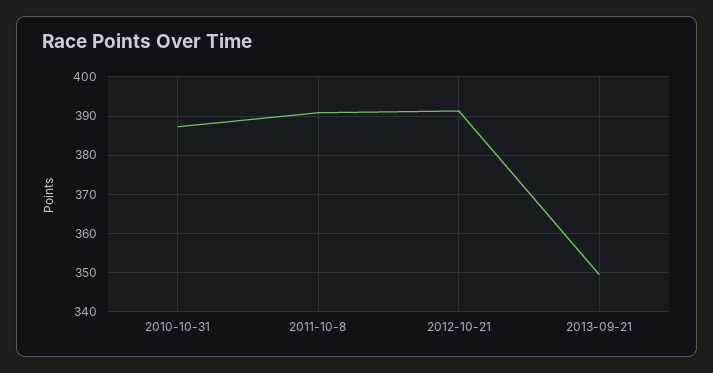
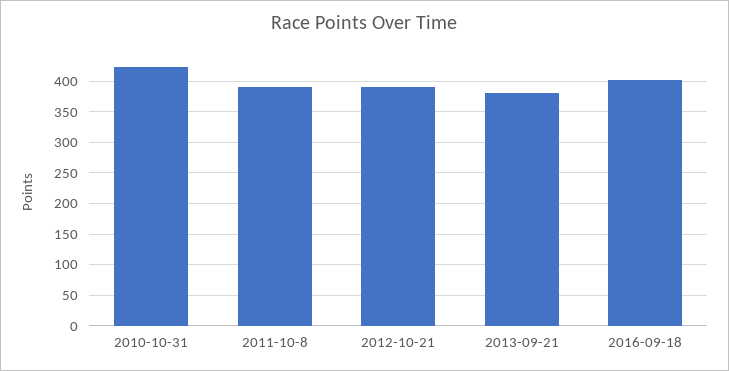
2010-10-31: 388 -> 420
2013-09-21: 350 -> 380
2016-09-18: none -> 400

